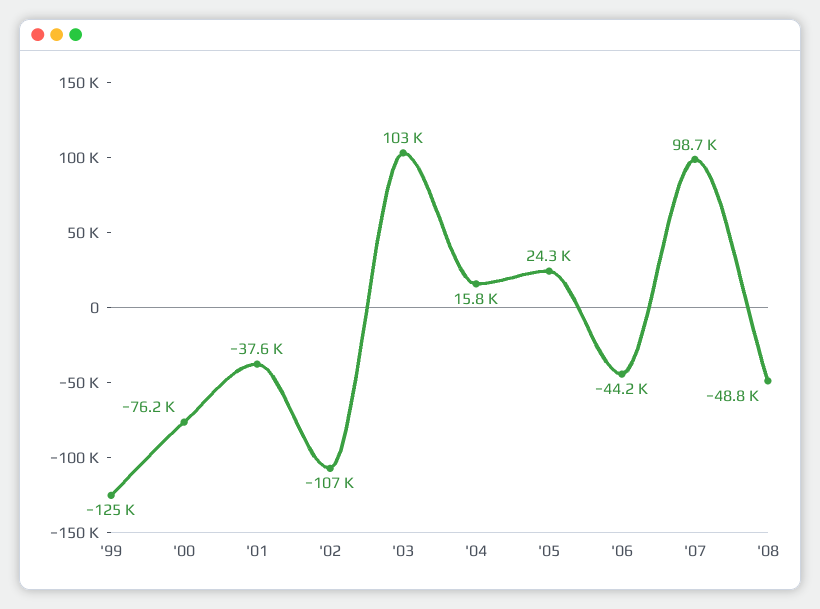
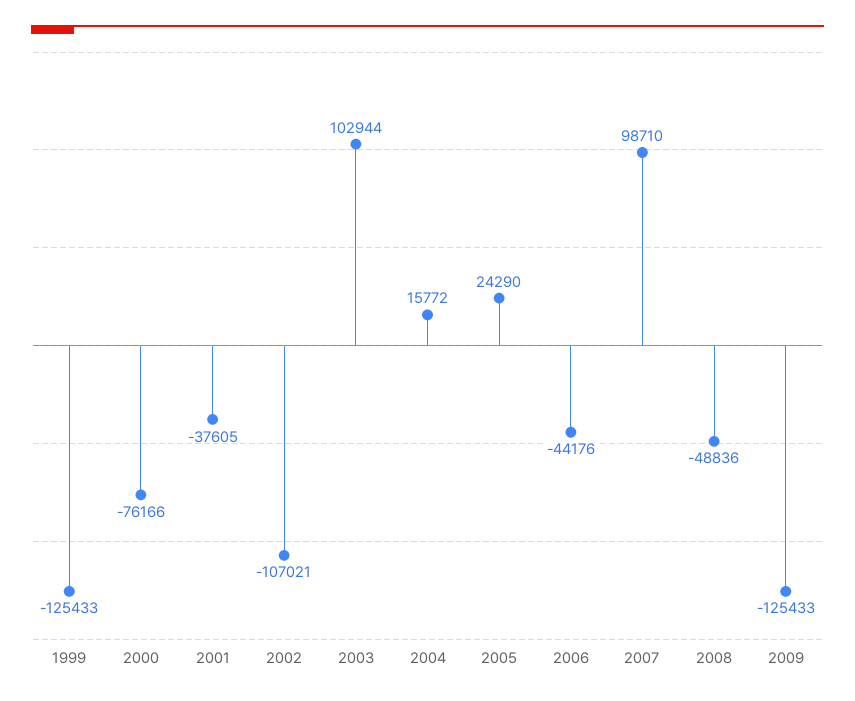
2009: none -> -125433

